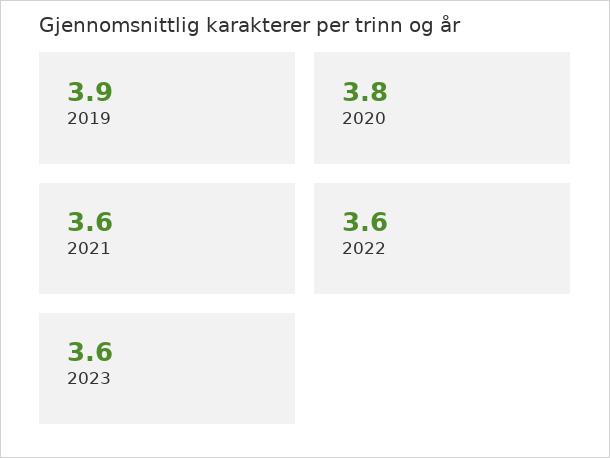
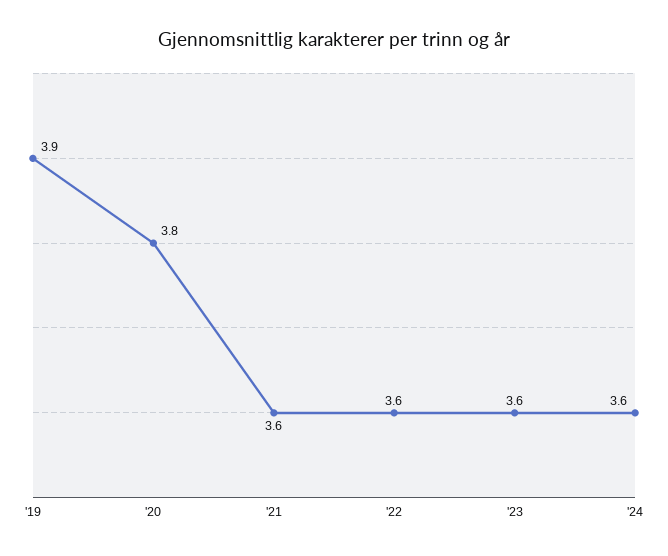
'24: none -> 3.6

